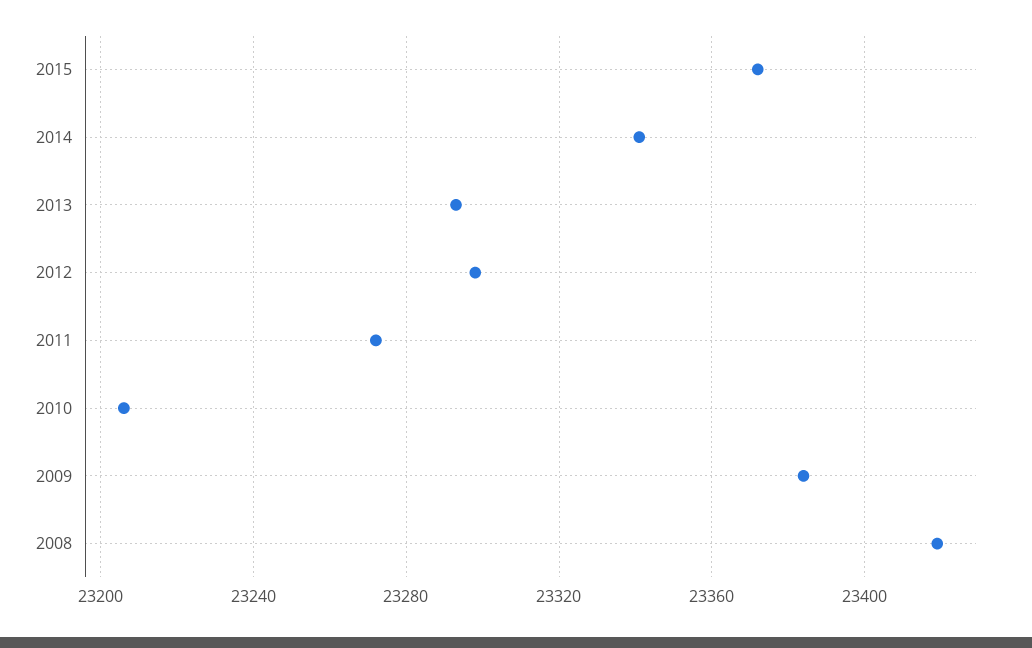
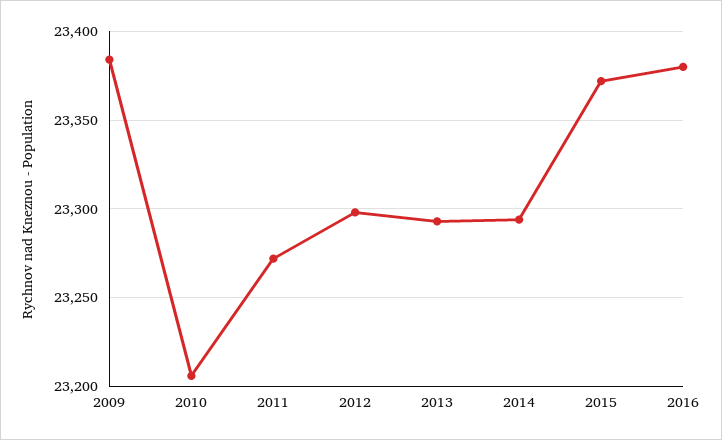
2014: 23340 -> 23295
2008: 23420 -> none
2016: none -> 23380

